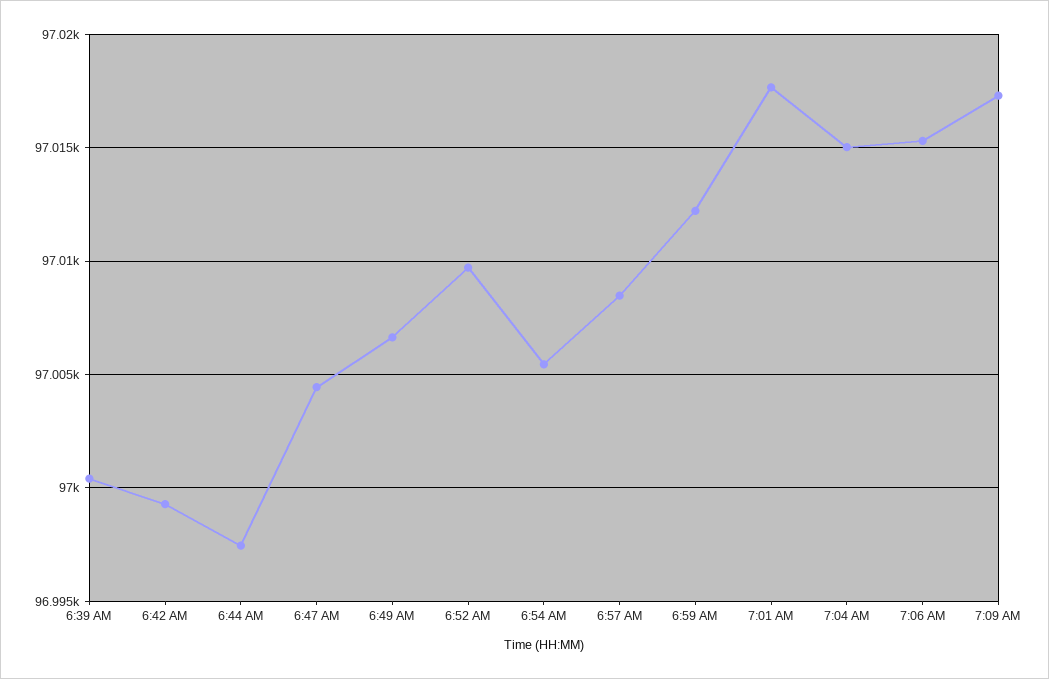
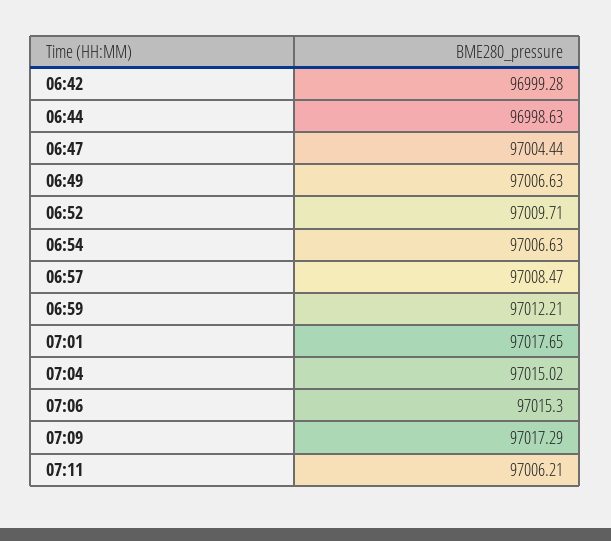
6:39 AM: 97000.5 -> none
6:44 AM: 96997.5 -> 96998.63
6:54 AM: 97005.5 -> 97006.63
07:11: none -> 97006.21

